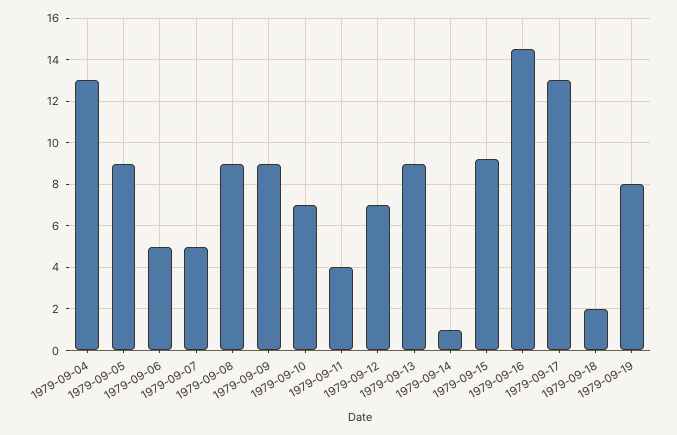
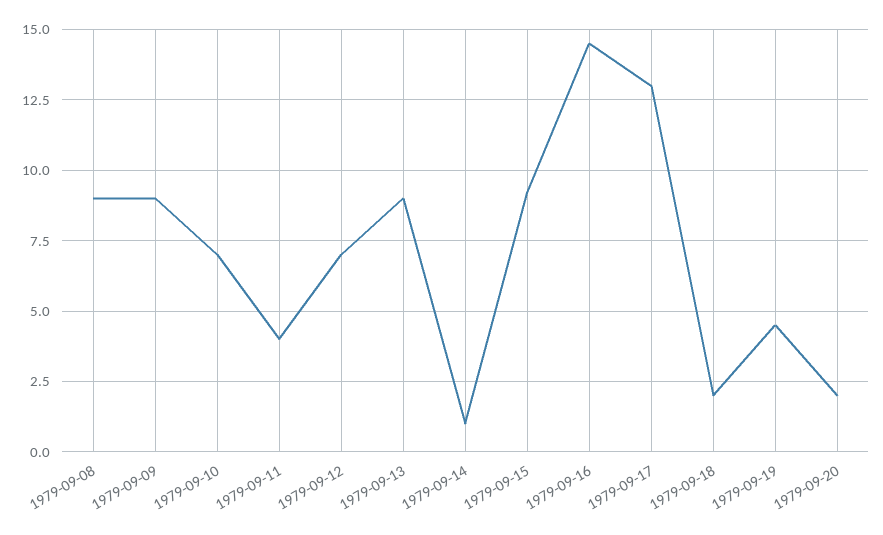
1979-09-04: 13 -> none
1979-09-05: 9 -> none
1979-09-06: 5 -> none
1979-09-07: 5 -> none
1979-09-19: 8 -> 4.5
1979-09-20: none -> 2

